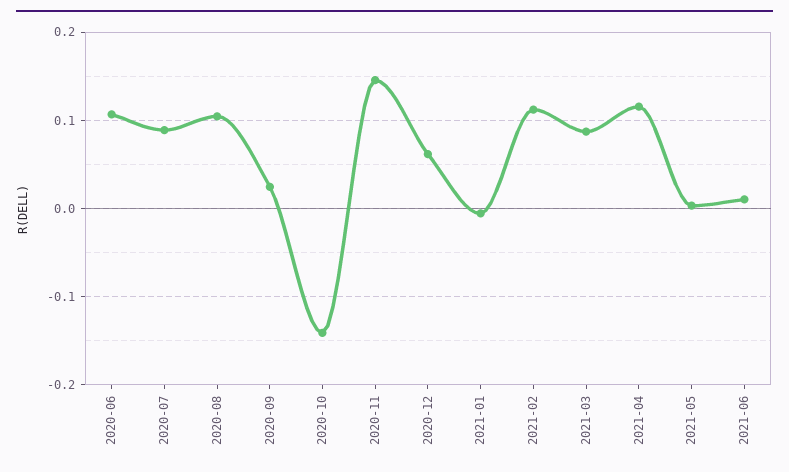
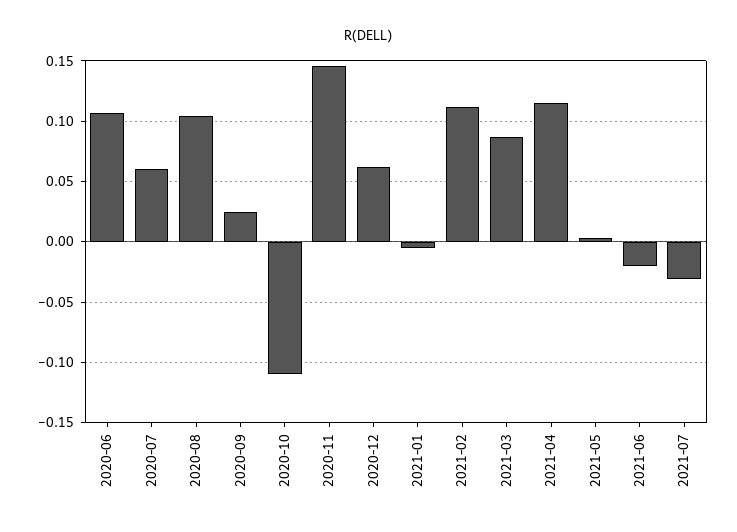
2020-07: 0.09 -> 0.06
2020-10: -0.14 -> -0.11
2021-06: 0.01 -> -0.02
2021-07: none -> -0.03

